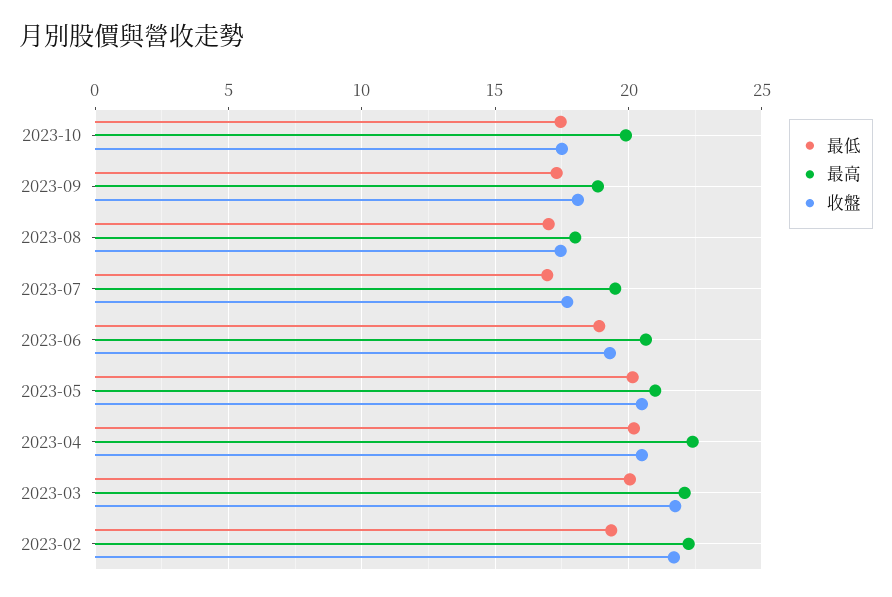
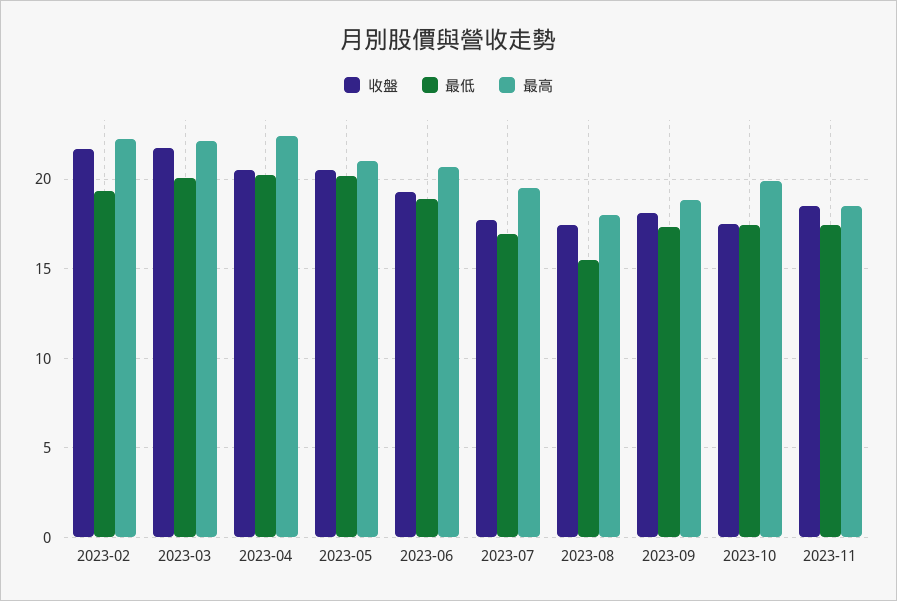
最低, 2023-08: 17 -> 15.5
收盤, 2023-11: none -> 18.5
最低, 2023-11: none -> 17.5
最高, 2023-11: none -> 18.5

